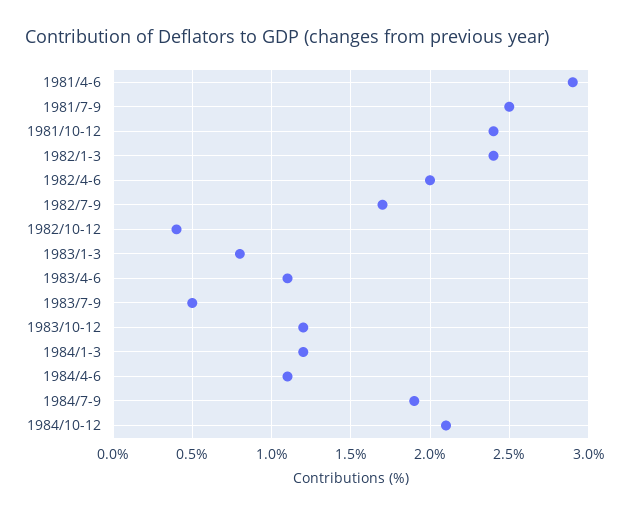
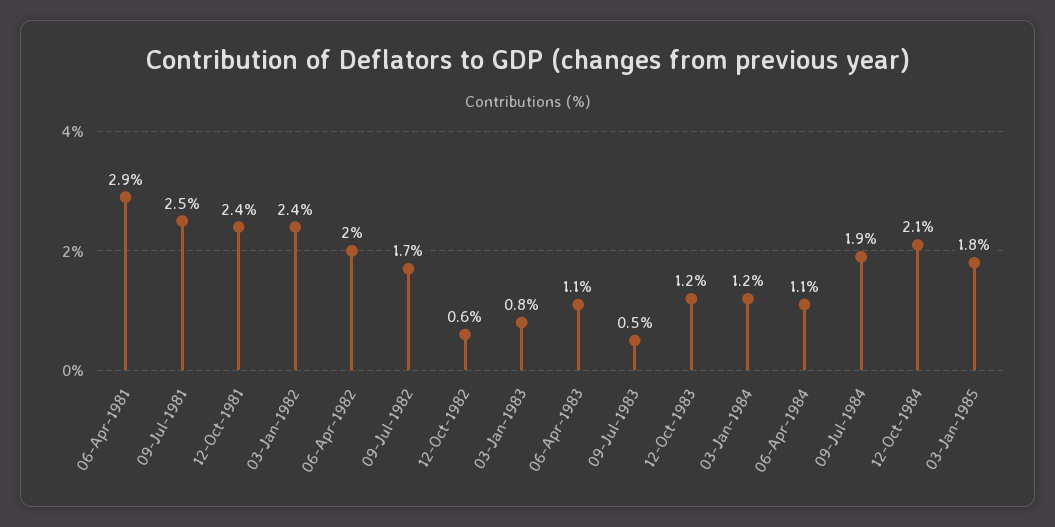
1982/10-12: 0.4 -> 0.6
03-Jan-1985: none -> 1.8

